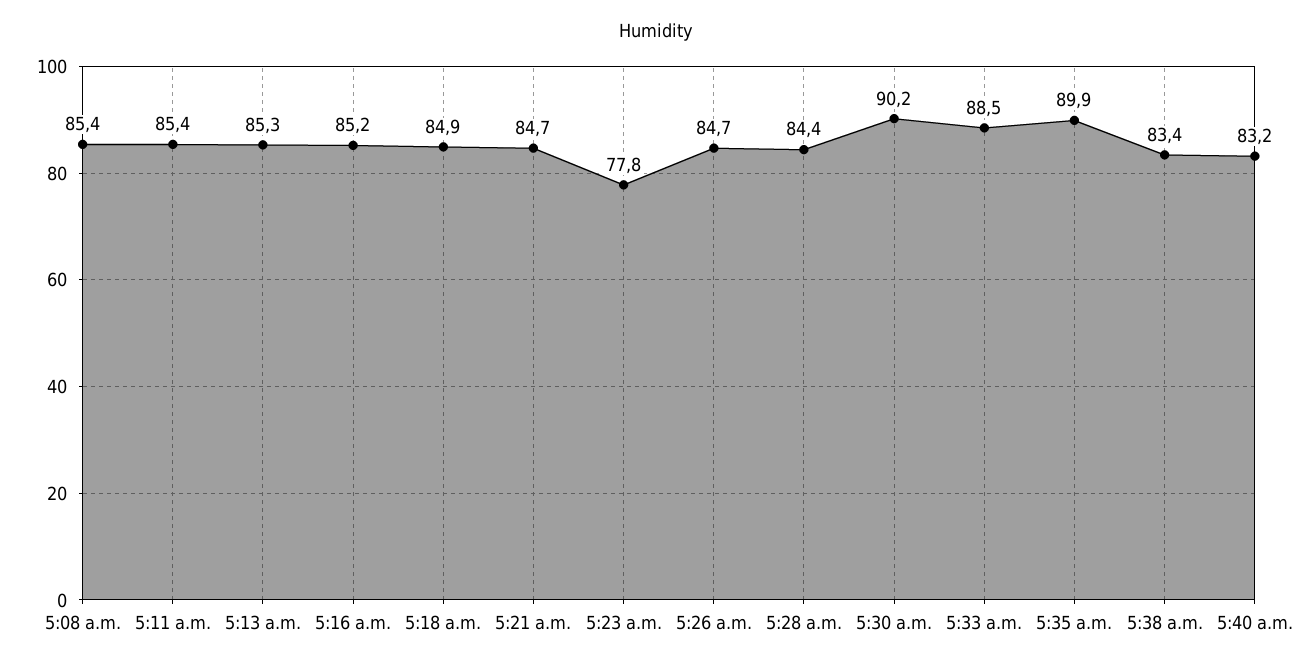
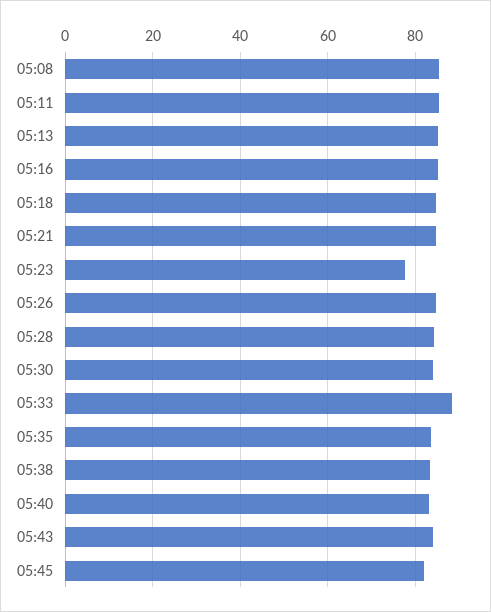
5:30 a.m.: 90.2 -> 84
5:35 a.m.: 89.9 -> 84
05:43: none -> 84
05:45: none -> 82

